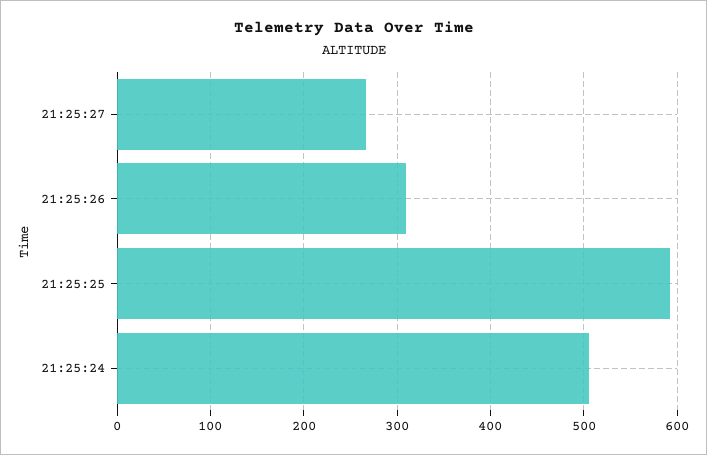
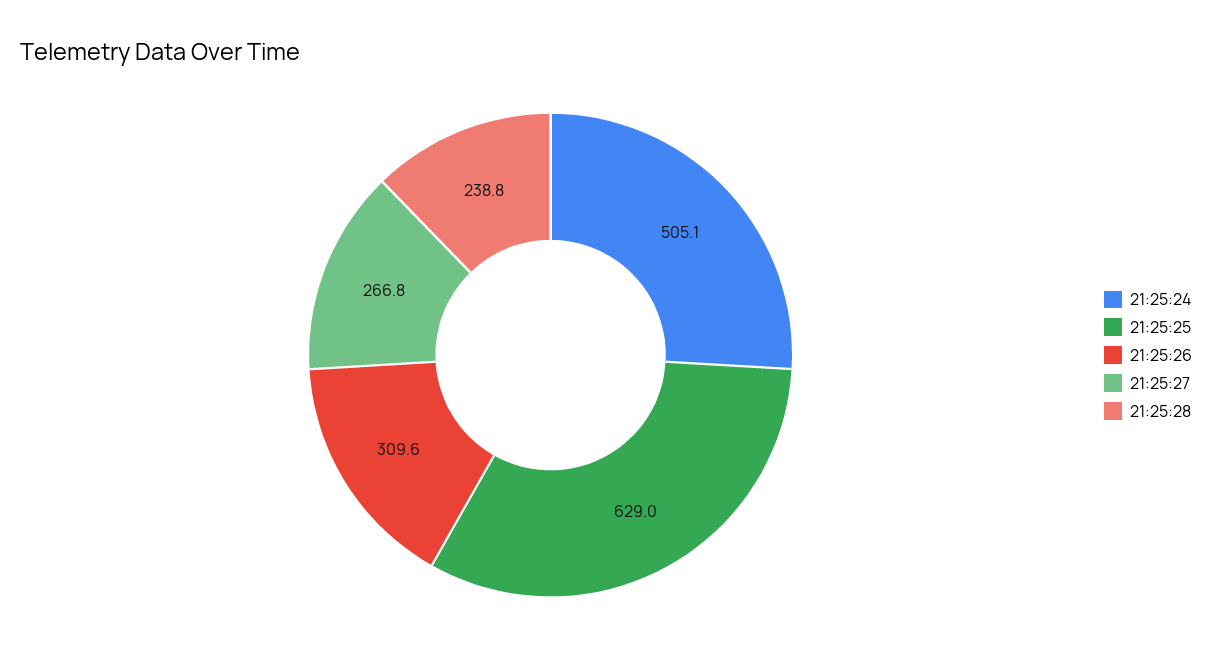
21:25:25: 590 -> 629
21:25:28: none -> 238.8

